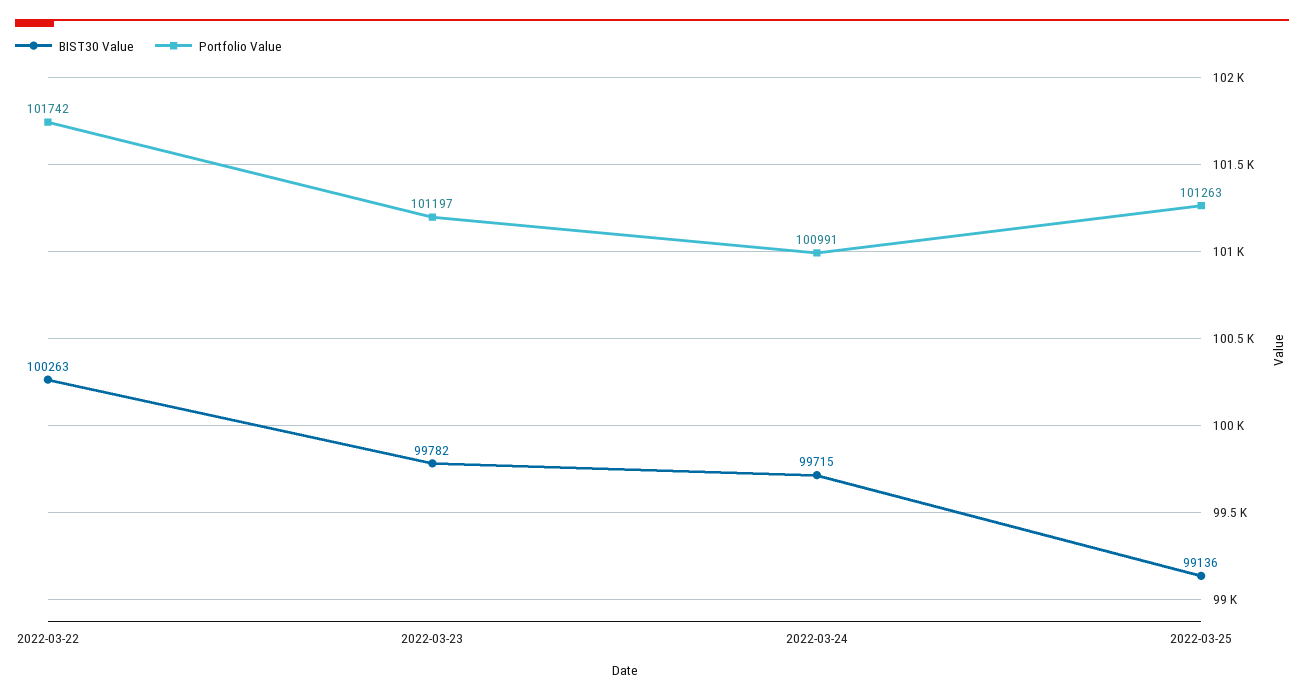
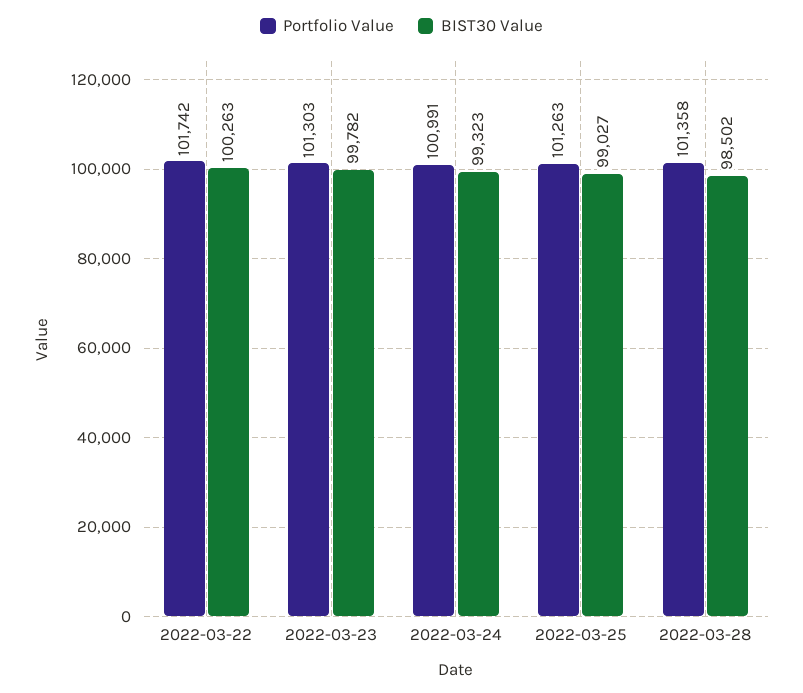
Portfolio Value, 2022-03-23: 101197 -> 101303
BIST30 Value, 2022-03-24: 99715 -> 99323
BIST30 Value, 2022-03-25: 99136 -> 99027
Portfolio Value, 2022-03-28: none -> 101358
BIST30 Value, 2022-03-28: none -> 98502

